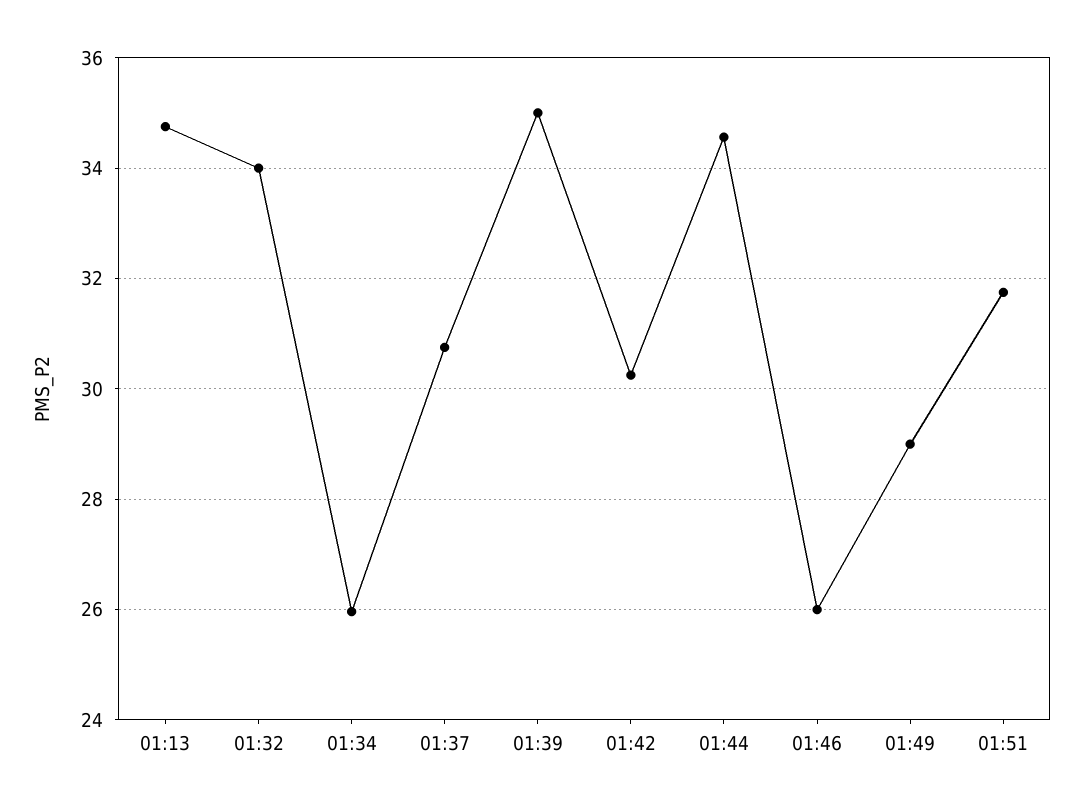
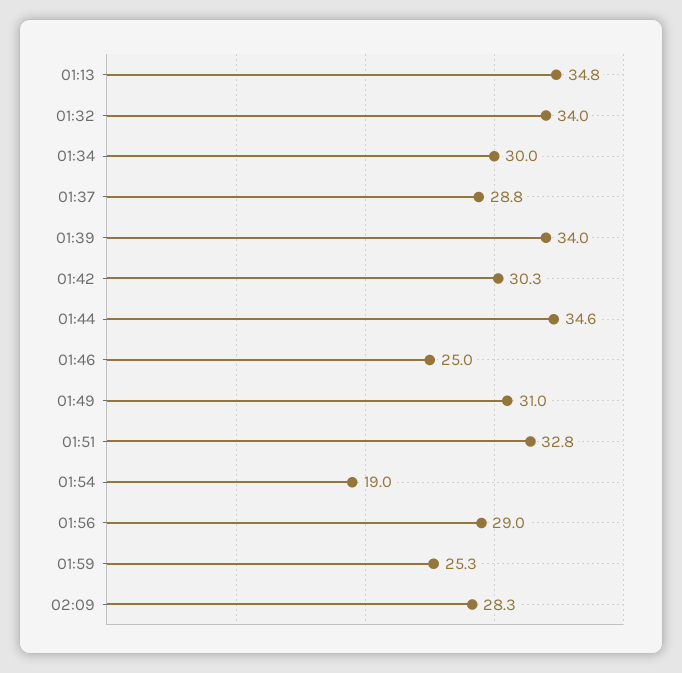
01:34: 26 -> 30
01:37: 30.8 -> 28.8
01:39: 35 -> 34
01:46: 26 -> 25
01:49: 29 -> 31
01:51: 31.8 -> 32.8
01:54: none -> 19
01:56: none -> 29
01:59: none -> 25.3
02:09: none -> 28.3

